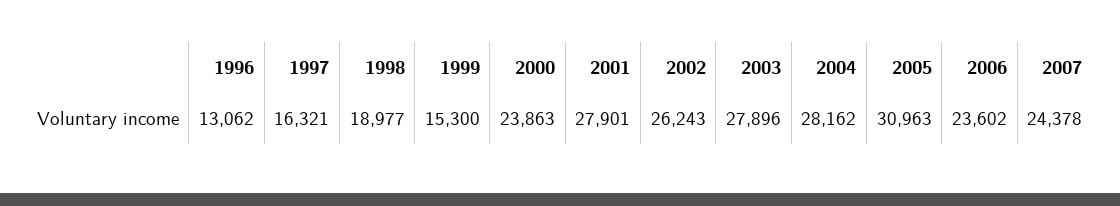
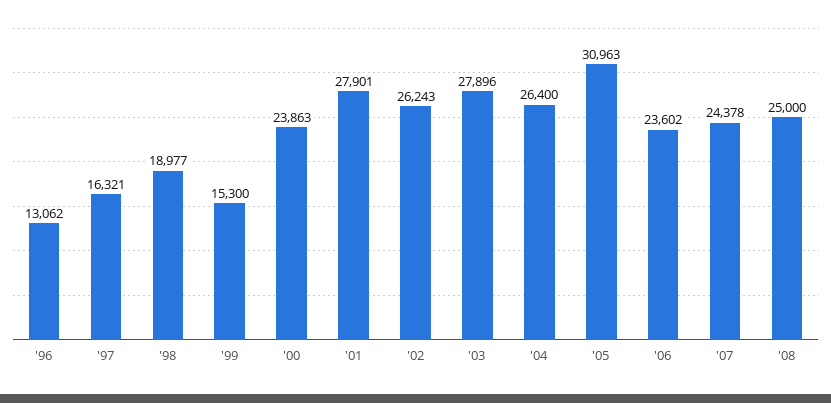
2004: 28162 -> 26400
'08: none -> 25000

